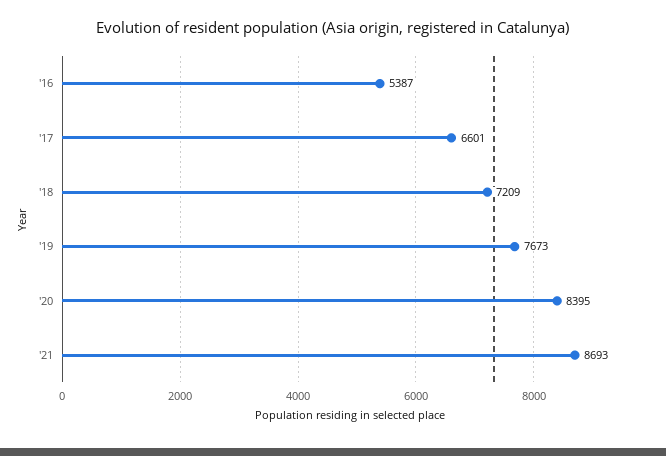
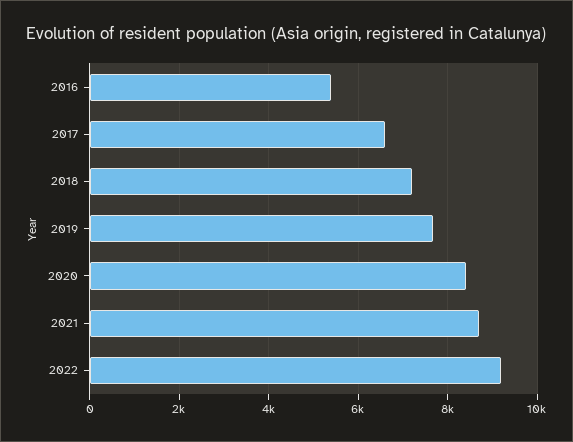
2022: none -> 9200

